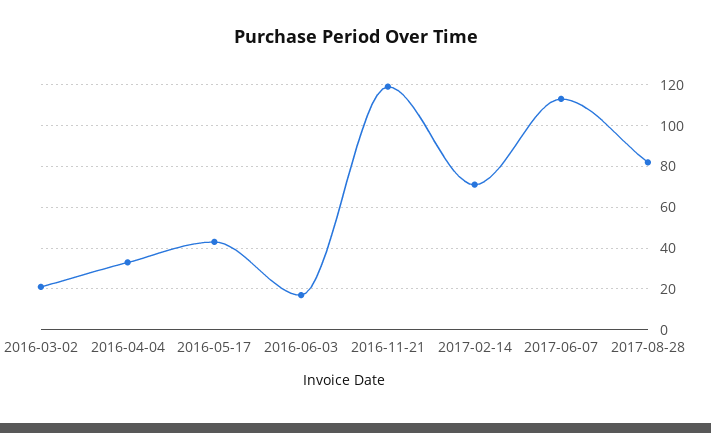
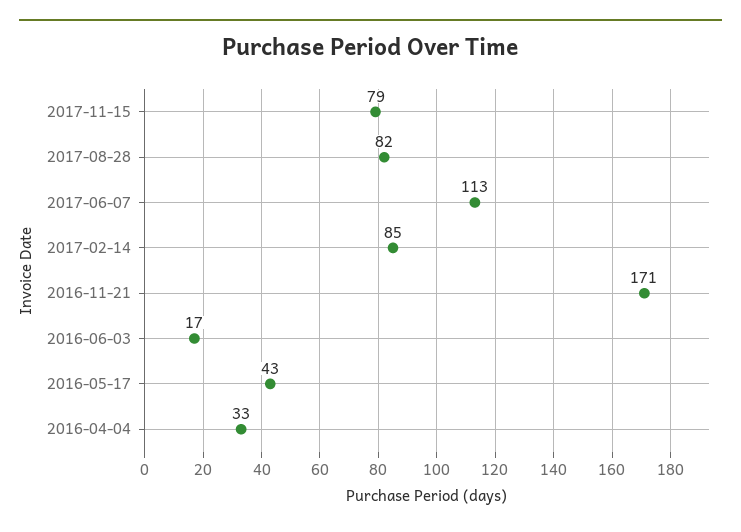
2016-03-02: 20 -> none
2016-11-21: 120 -> 171
2017-02-14: 70 -> 85
2017-11-15: none -> 79

